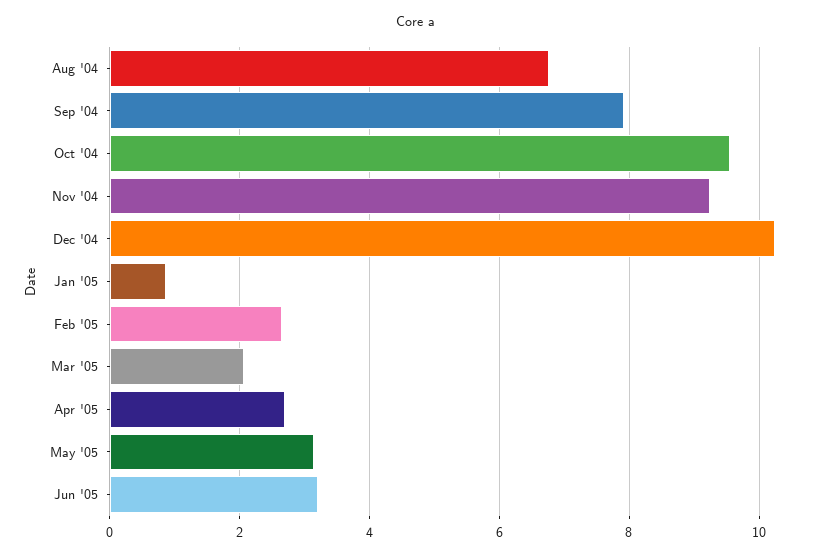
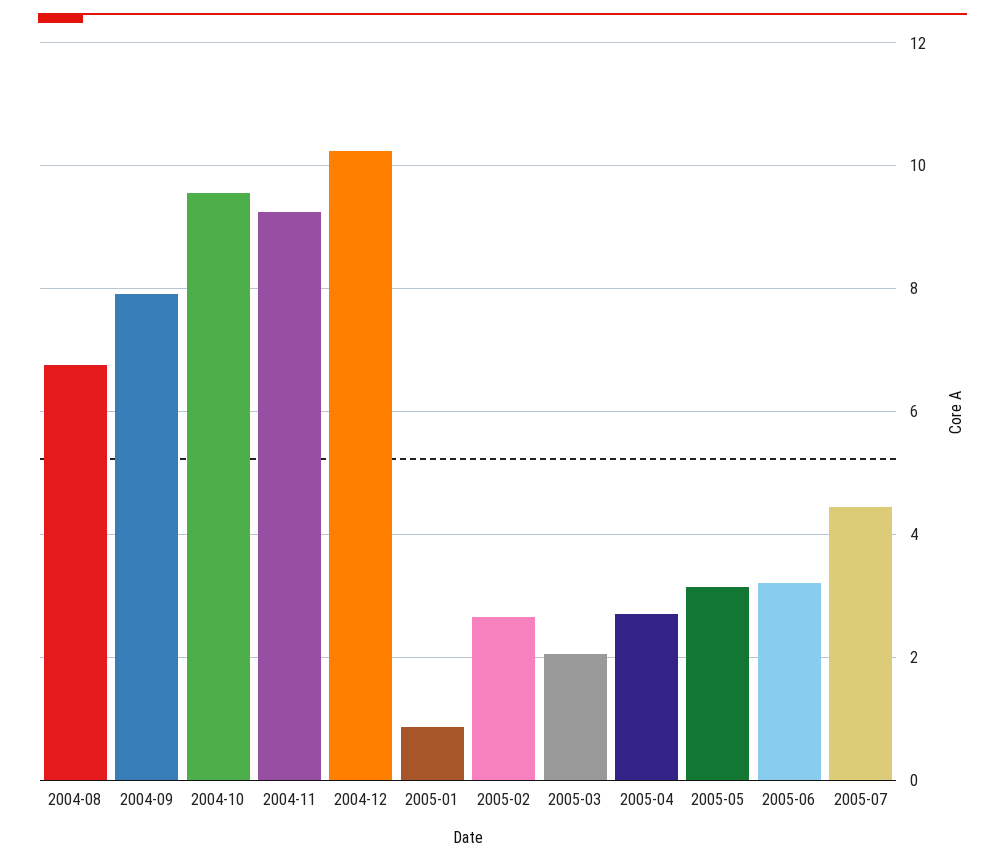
2005-07: none -> 4.4

